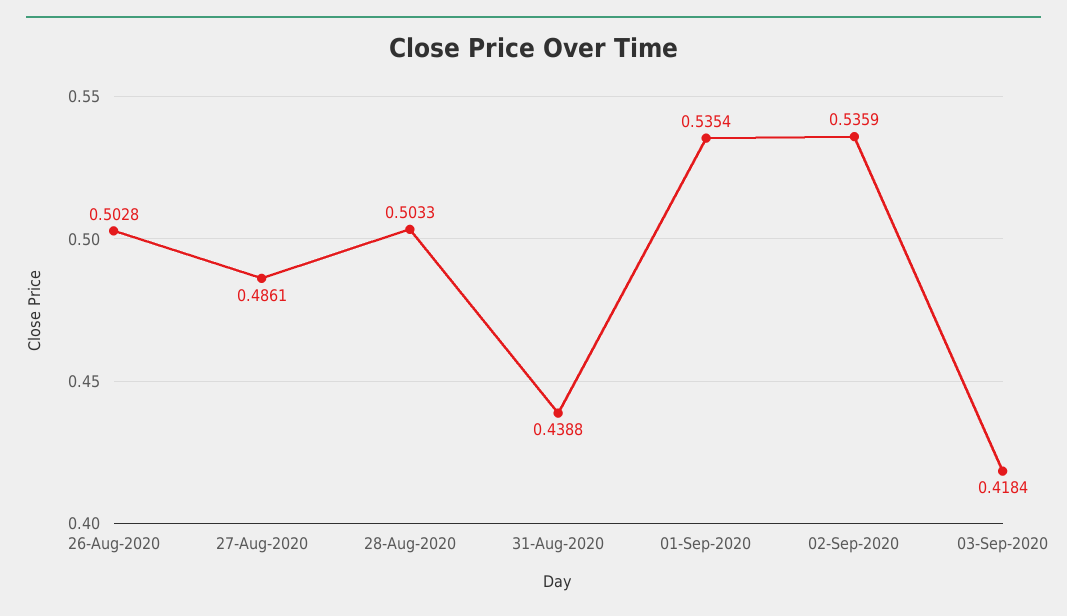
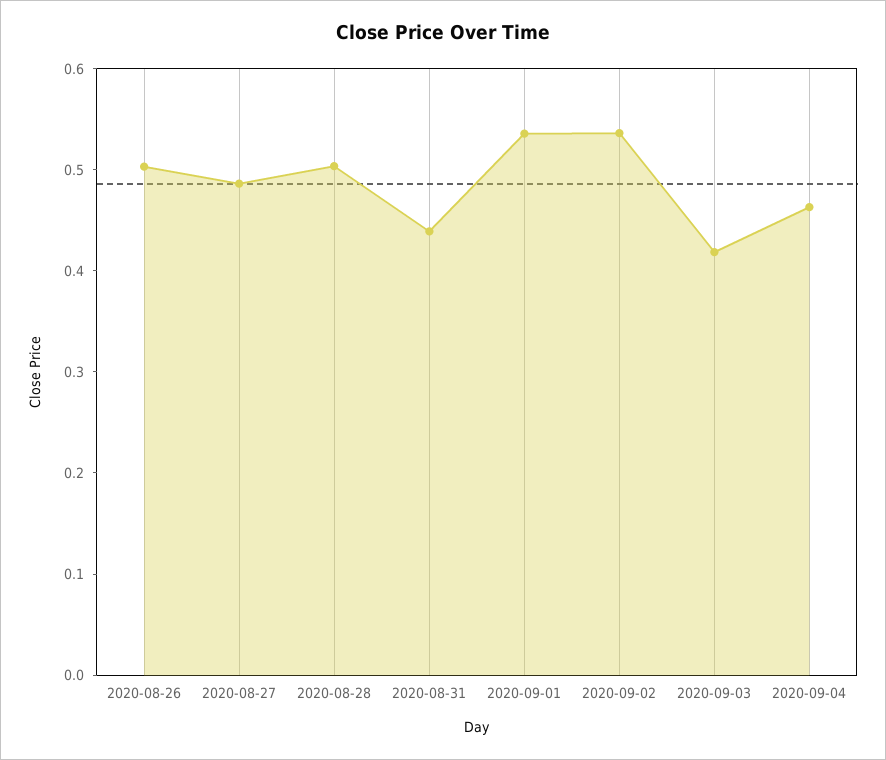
2020-09-04: none -> 0.46

